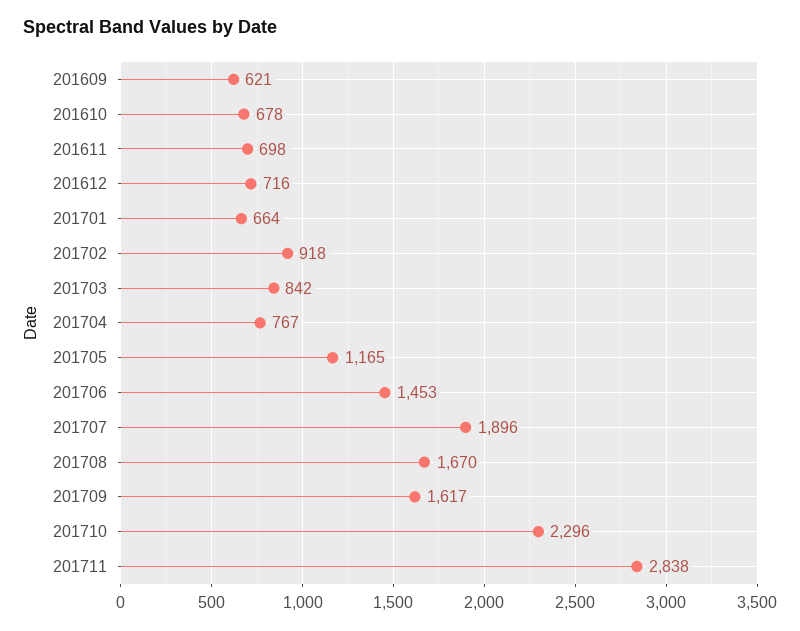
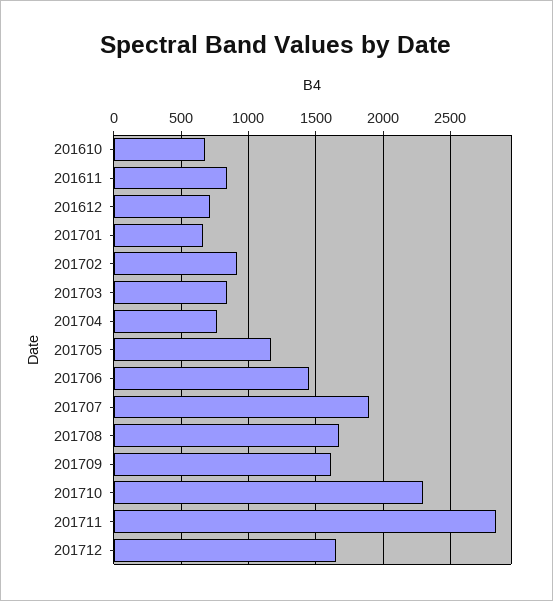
201609: 621 -> none
201611: 698 -> 850
201712: none -> 1650

